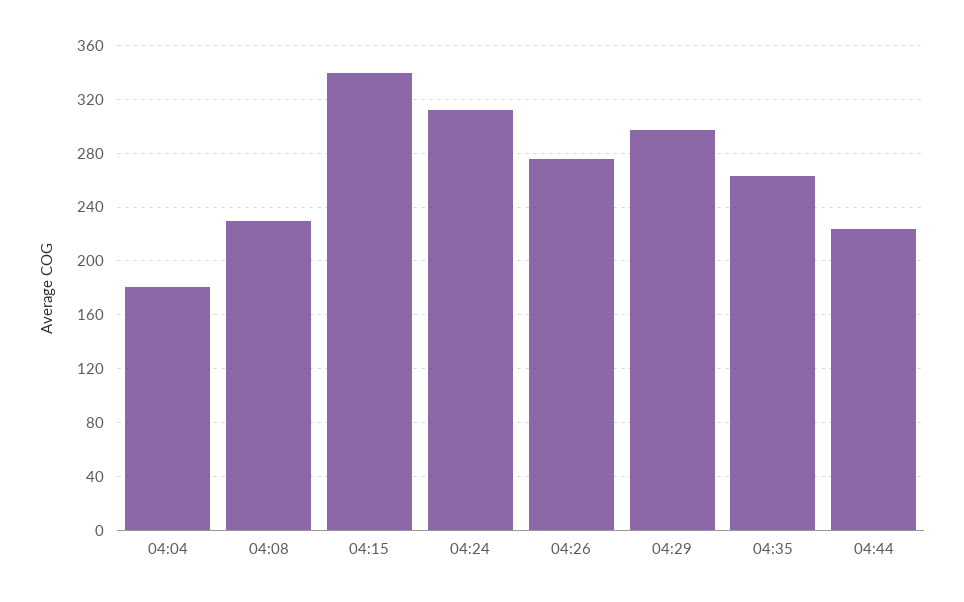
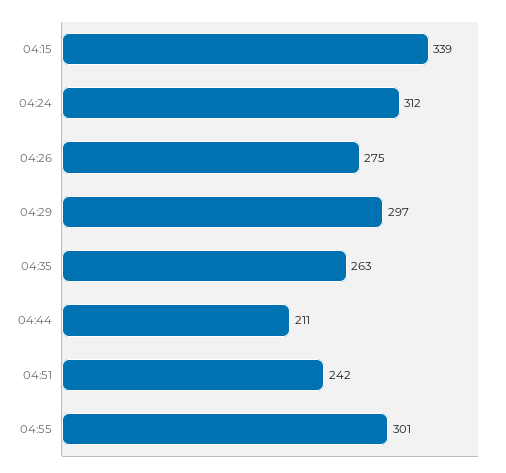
04:04: 180 -> none
04:08: 230 -> none
04:44: 225 -> 211
04:51: none -> 242
04:55: none -> 301

